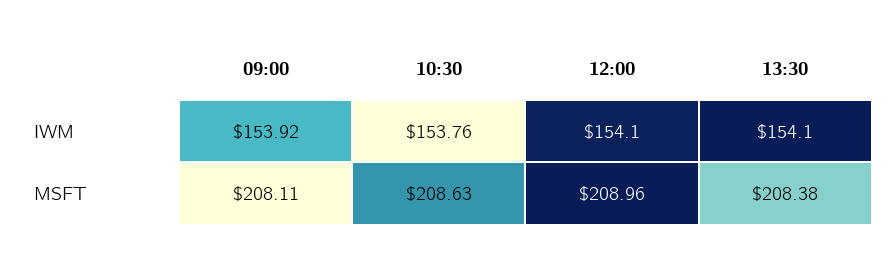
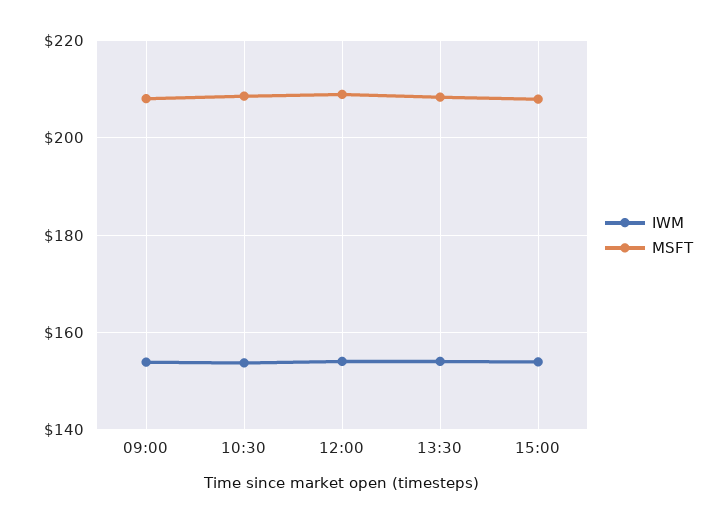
IWM, 15:00: none -> 154
MSFT, 15:00: none -> 208

